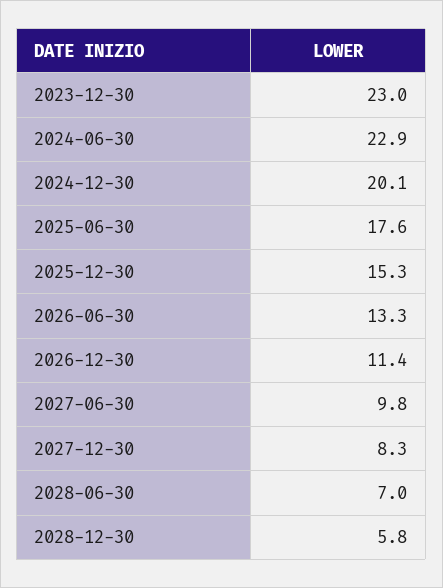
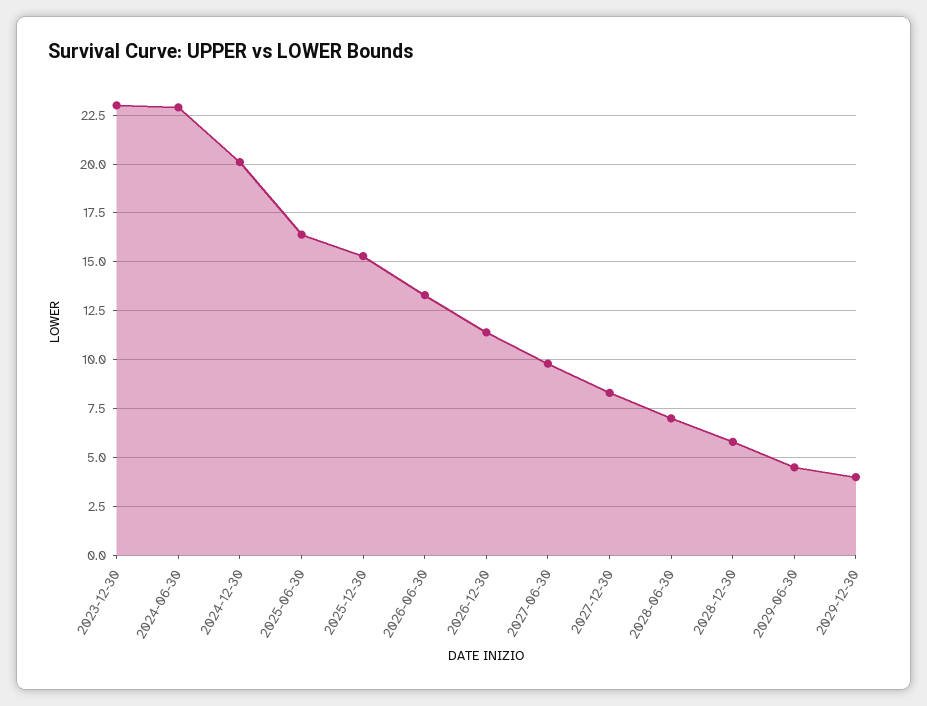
2025-06-30: 17.6 -> 16.5
2029-06-30: none -> 4.5
2029-12-30: none -> 4

